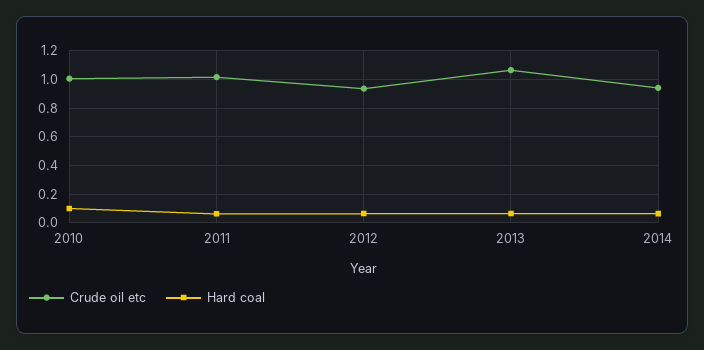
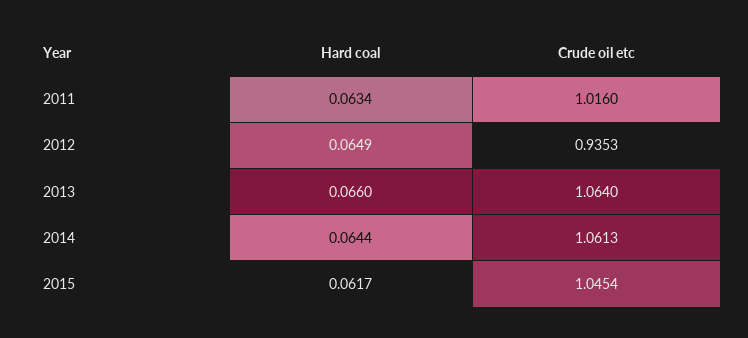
Crude oil etc, 2010: 1 -> none
Hard coal, 2010: 0.1 -> none
Crude oil etc, 2014: 0.95 -> 1.0613
Hard coal, 2015: none -> 0.0617
Crude oil etc, 2015: none -> 1.0454

